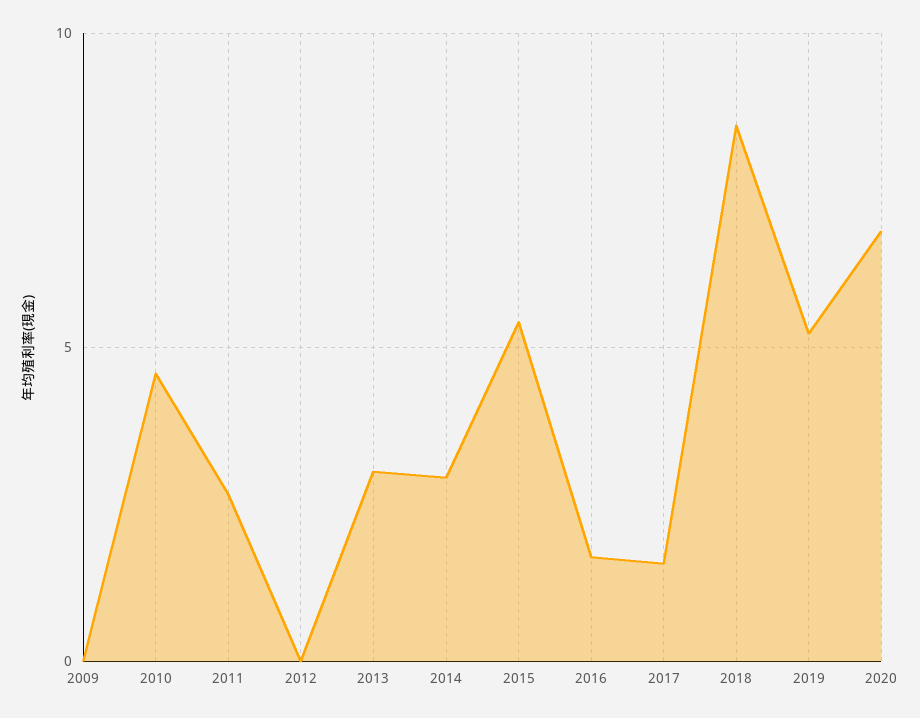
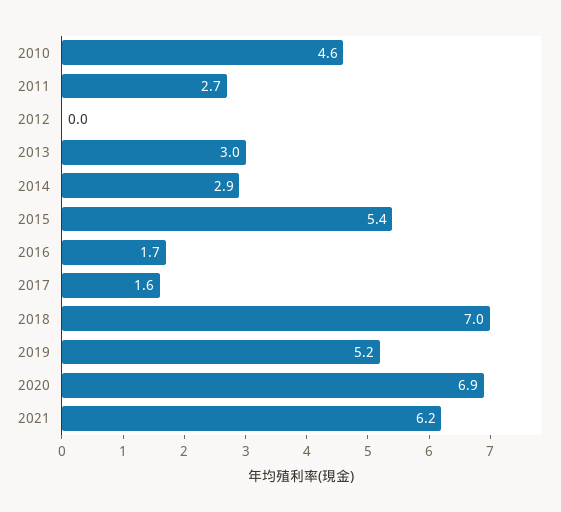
2009: 0 -> none
2018: 8.5 -> 7
2021: none -> 6.2

